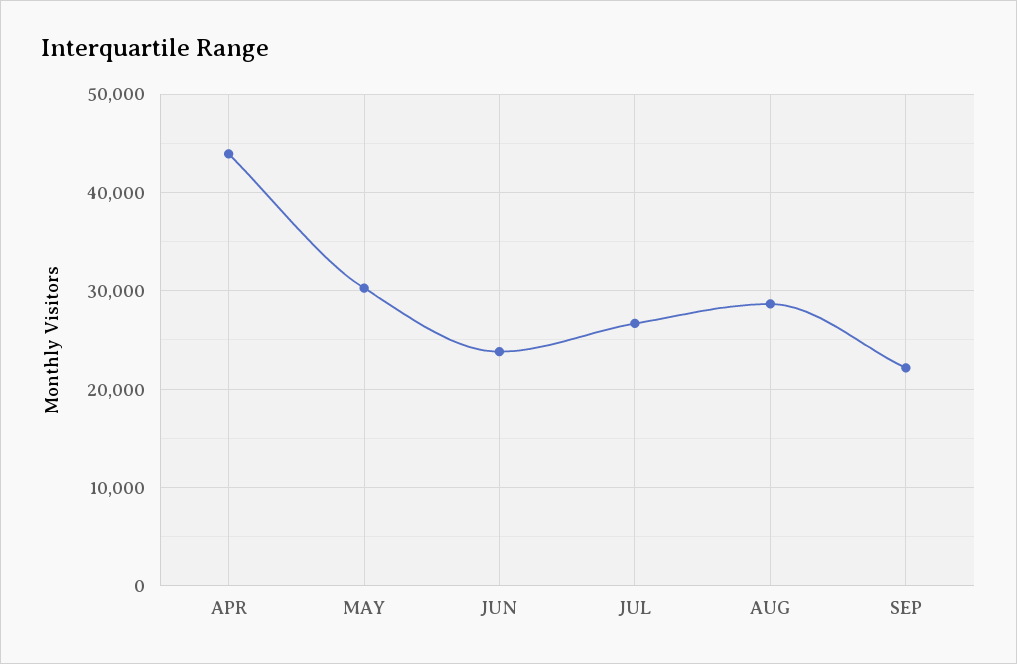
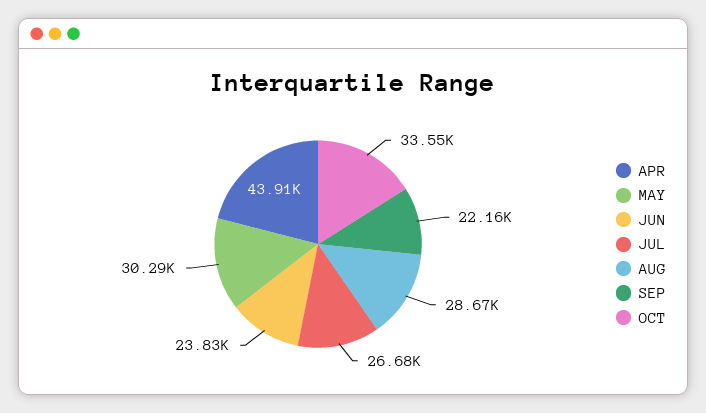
OCT: none -> 33550

